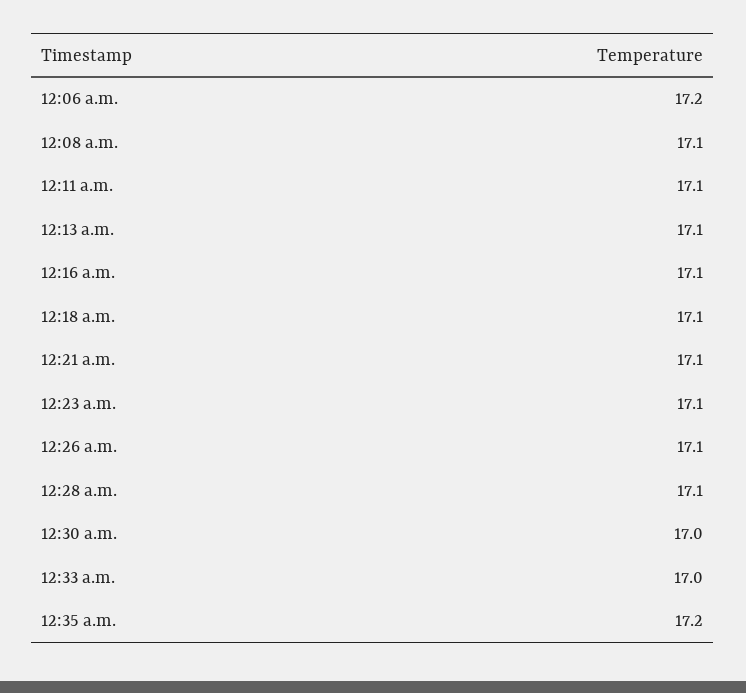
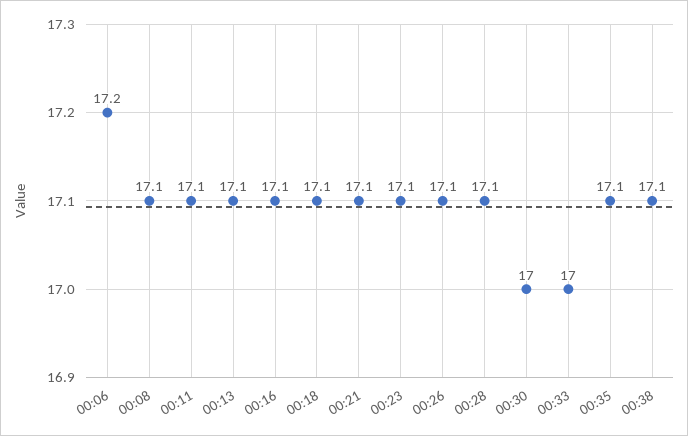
12:35 a.m.: 17.2 -> 17.1
00:38: none -> 17.1

